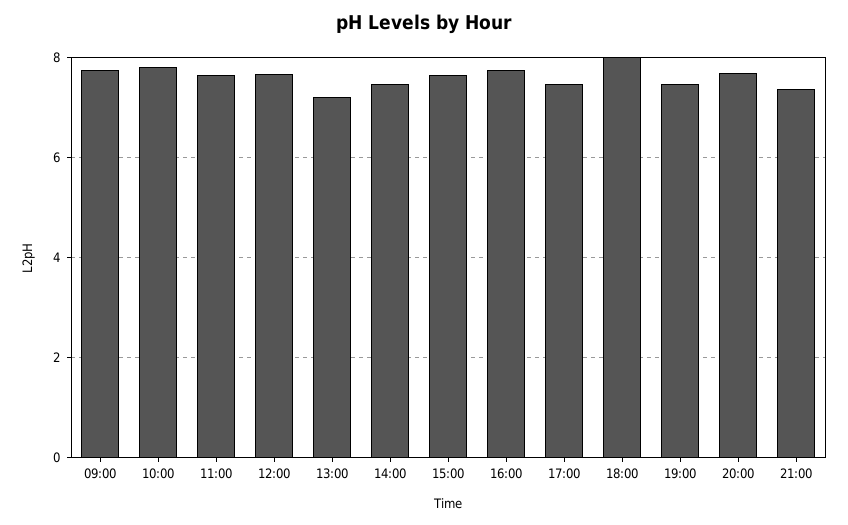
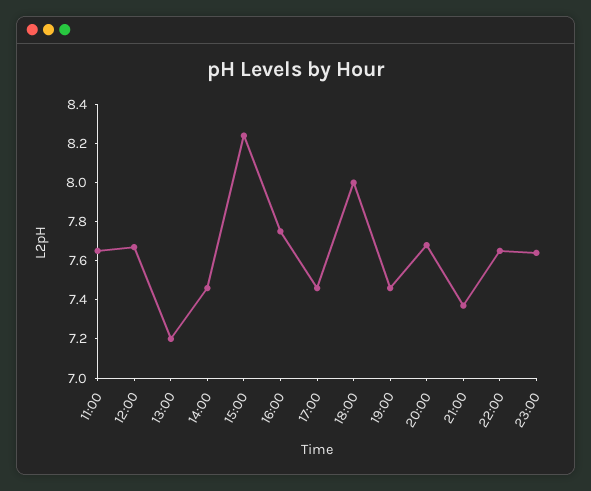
09:00: 7.8 -> none
10:00: 7.8 -> none
15:00: 7.6 -> 8.25
22:00: none -> 7.65
23:00: none -> 7.65

